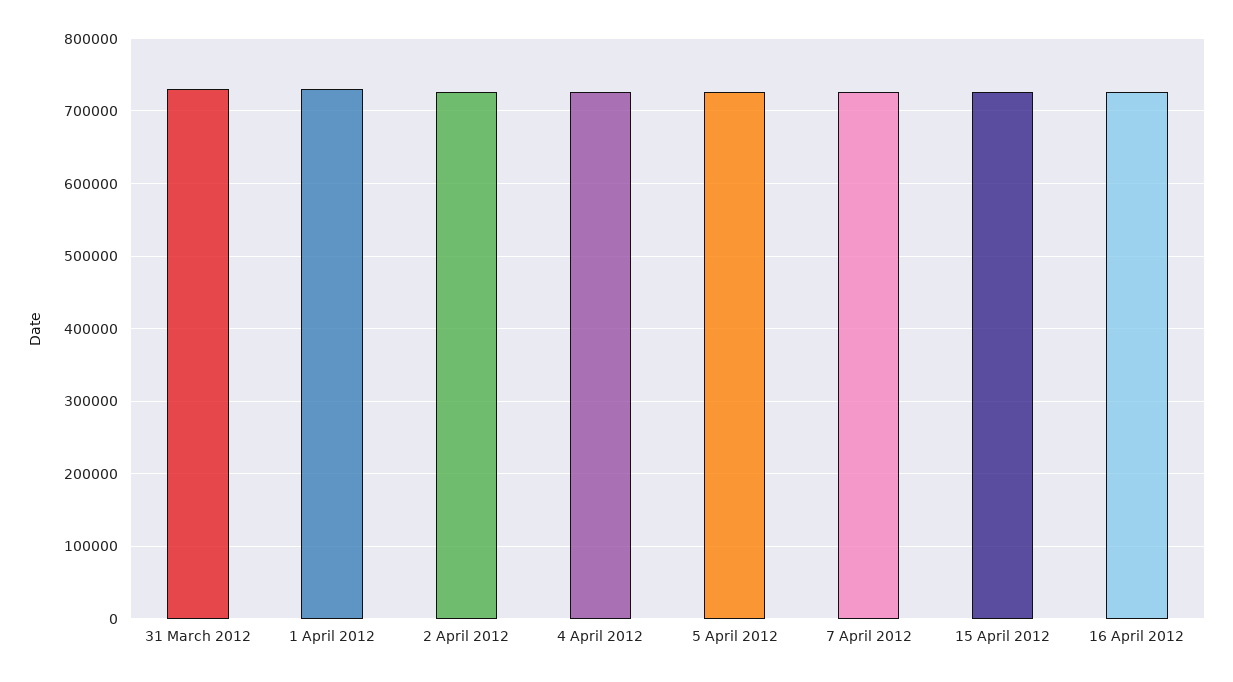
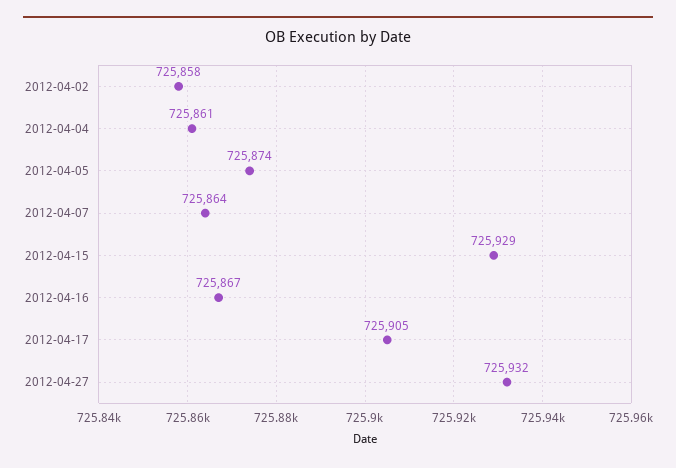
31 March 2012: 730000 -> none
1 April 2012: 730000 -> none
2012-04-17: none -> 725905
2012-04-27: none -> 725932

